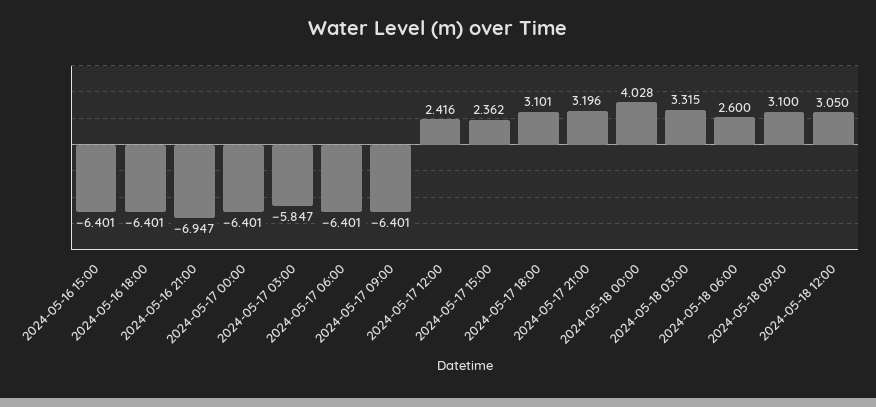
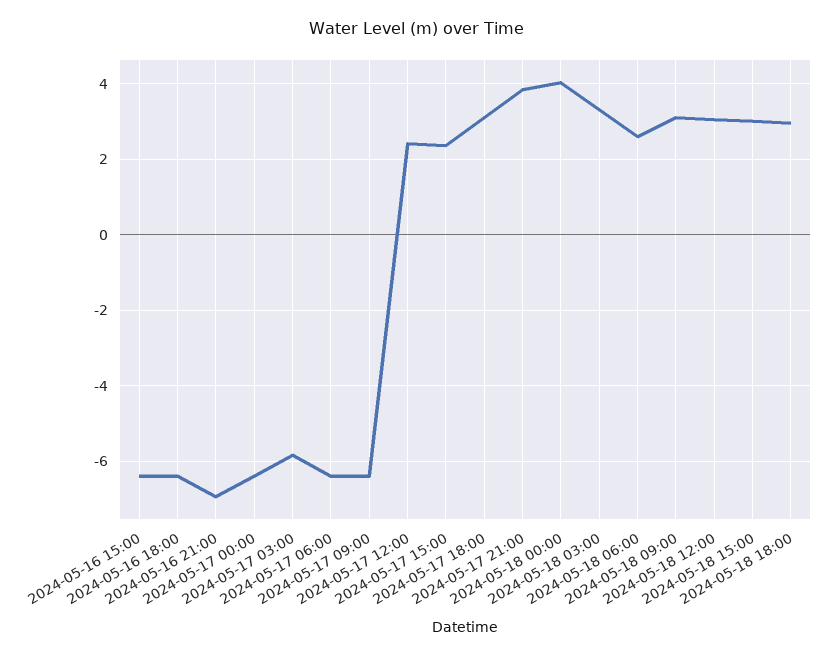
2024-05-17 21:00: 3.196 -> 3.8
2024-05-18 15:00: none -> 3
2024-05-18 18:00: none -> 3

